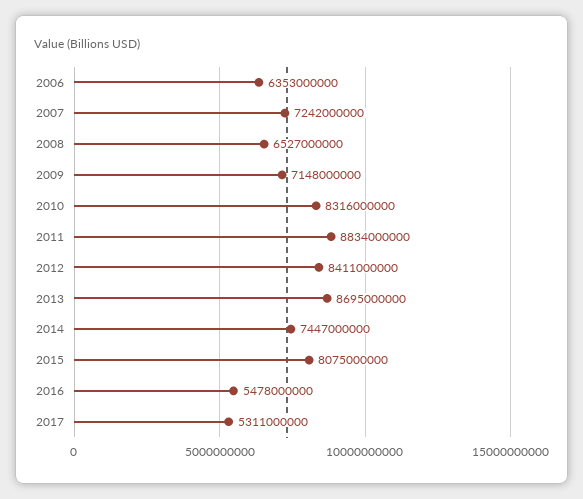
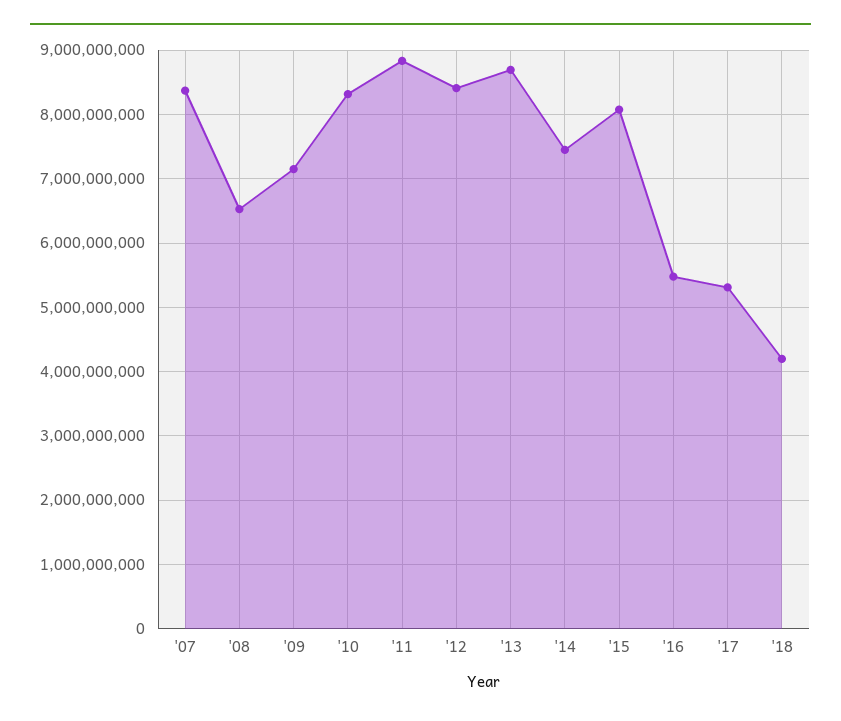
2006: 6353000000 -> none
2007: 7242000000 -> 8400000000
'18: none -> 4200000000

